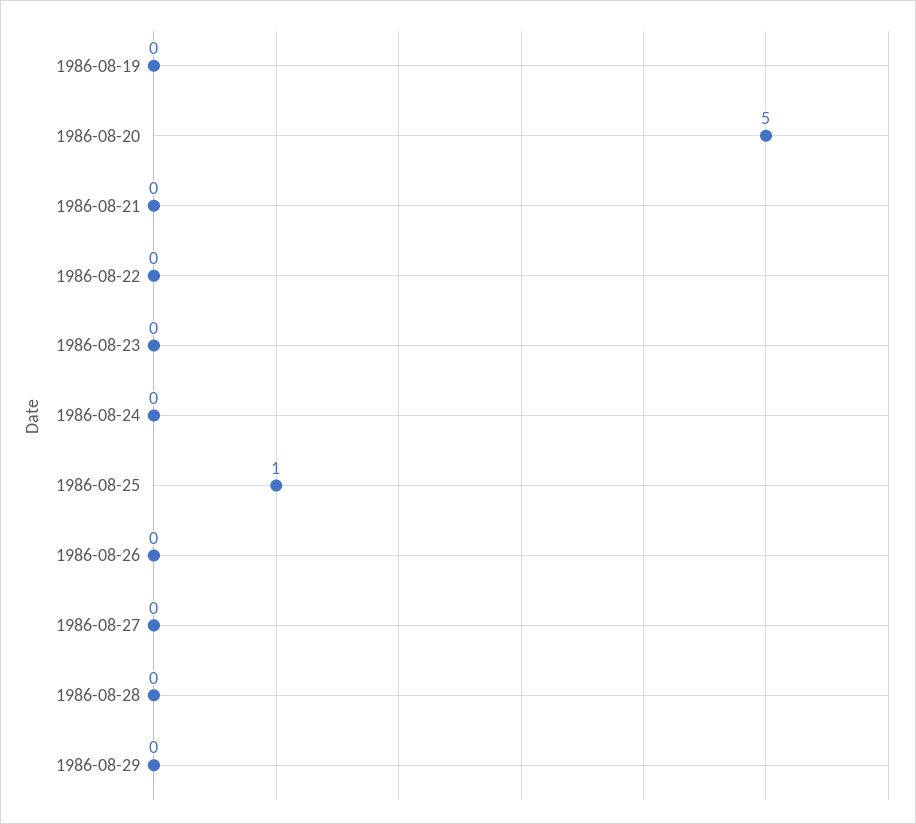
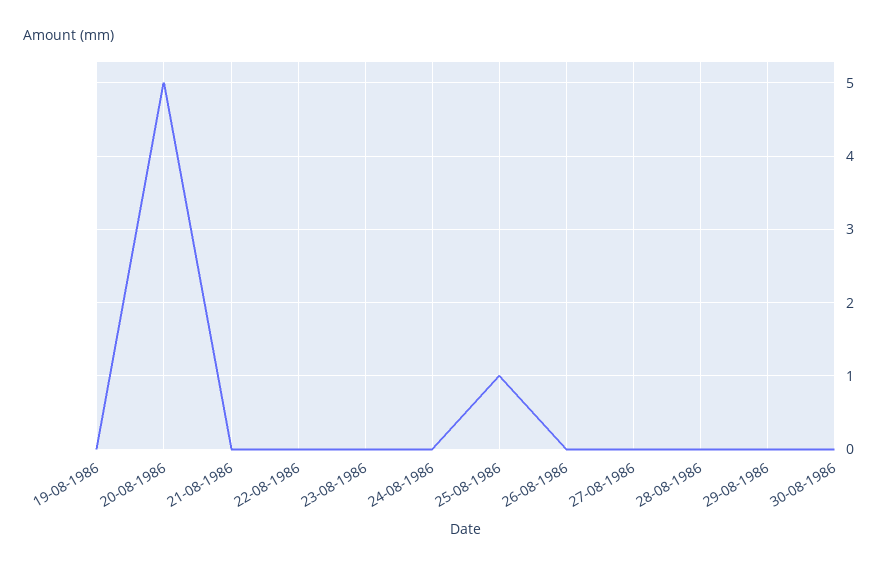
30-08-1986: none -> 0

